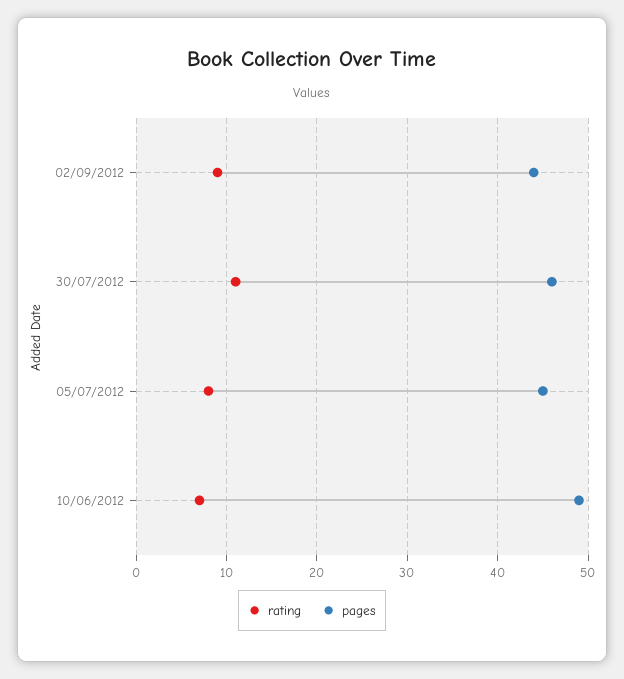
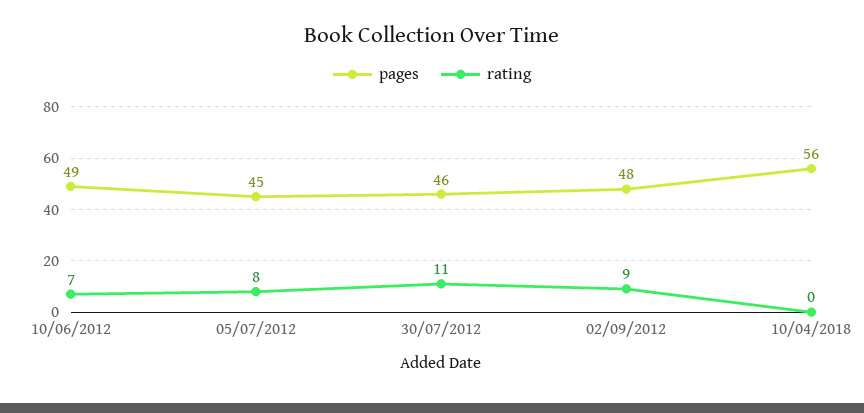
pages, 02/09/2012: 44 -> 48
pages, 10/04/2018: none -> 56
rating, 10/04/2018: none -> 0

